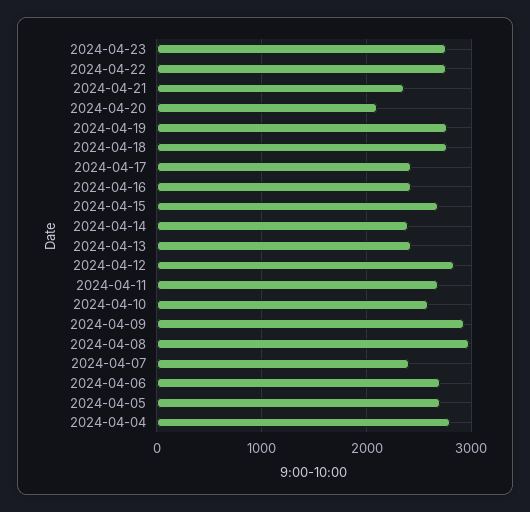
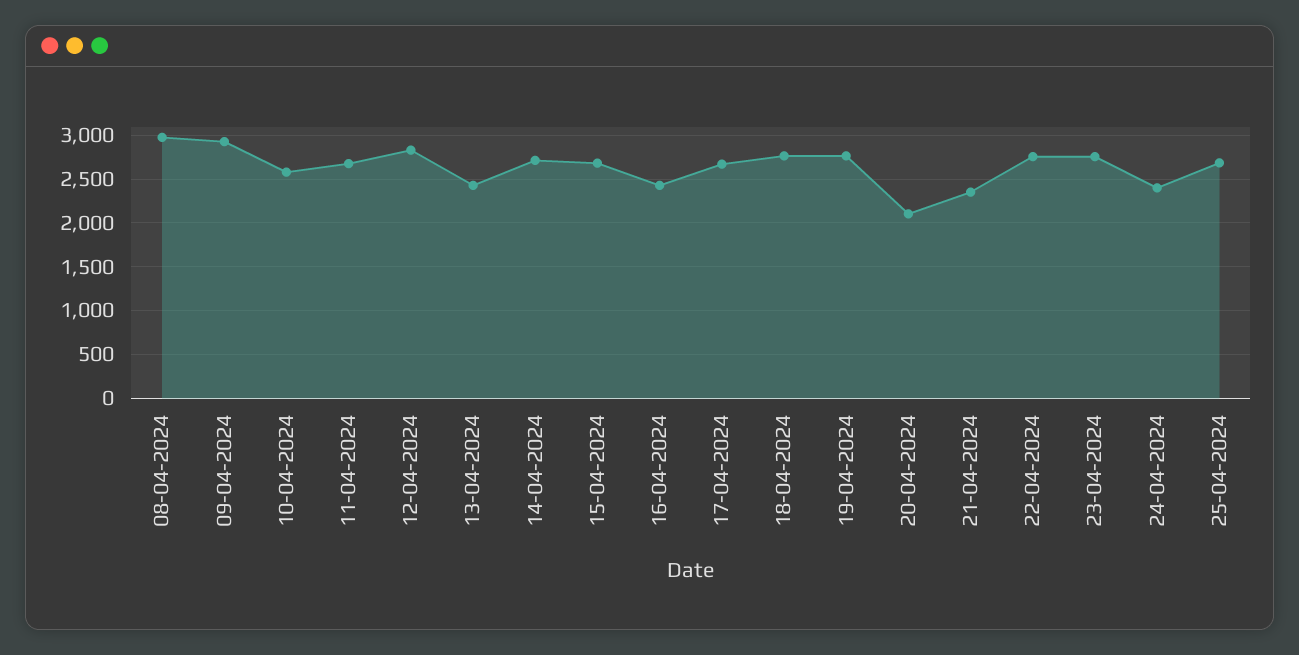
2024-04-17: 2400 -> 2700
2024-04-14: 2400 -> 2700
2024-04-07: 2400 -> none
2024-04-06: 2700 -> none
2024-04-05: 2700 -> none
2024-04-04: 2800 -> none
24-04-2024: none -> 2400
25-04-2024: none -> 2700

